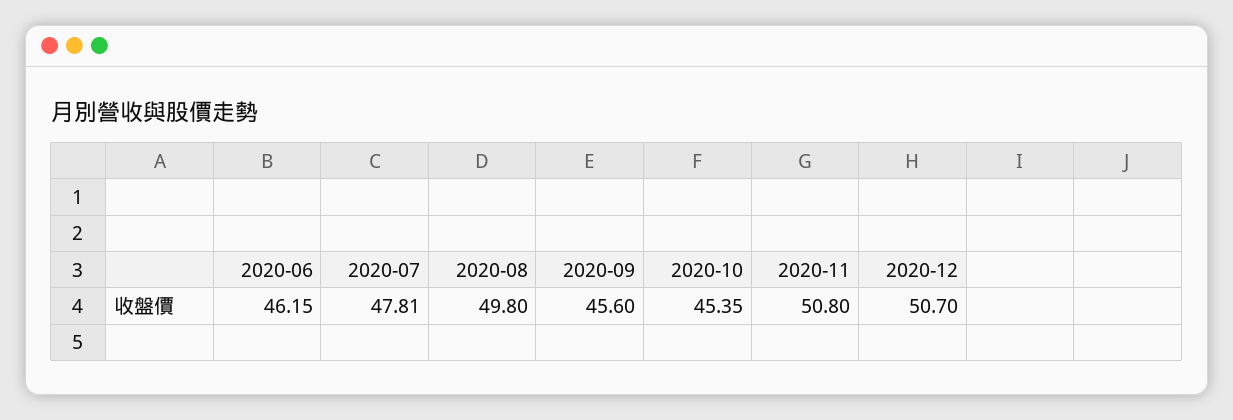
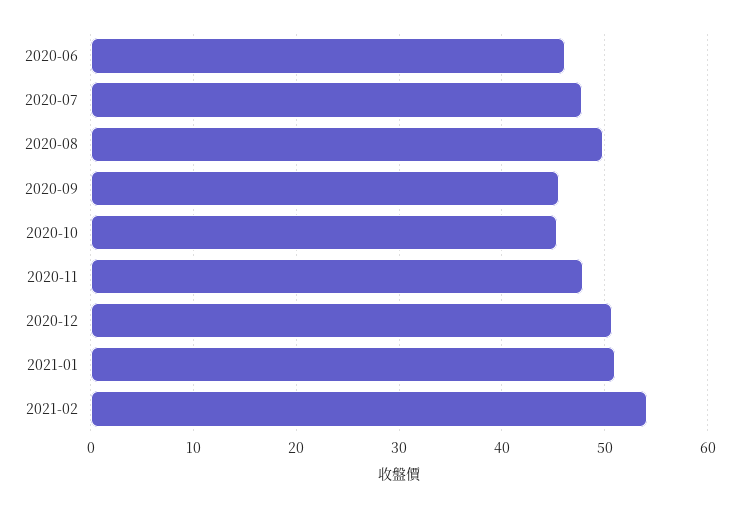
2020-11: 50.8 -> 48
2021-01: none -> 51
2021-02: none -> 54

